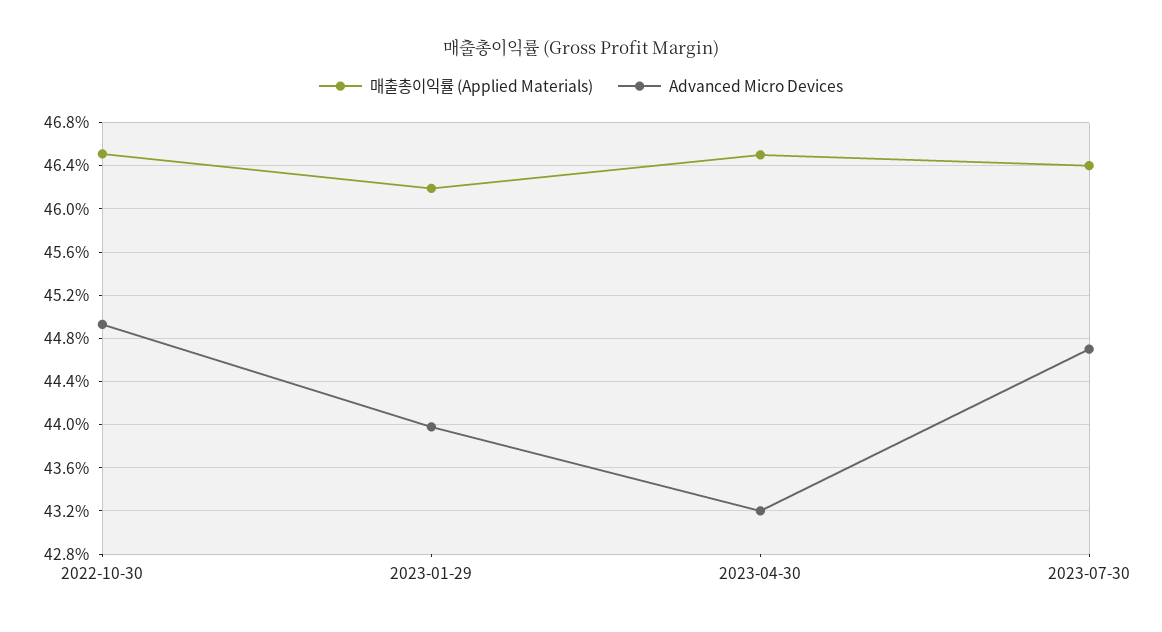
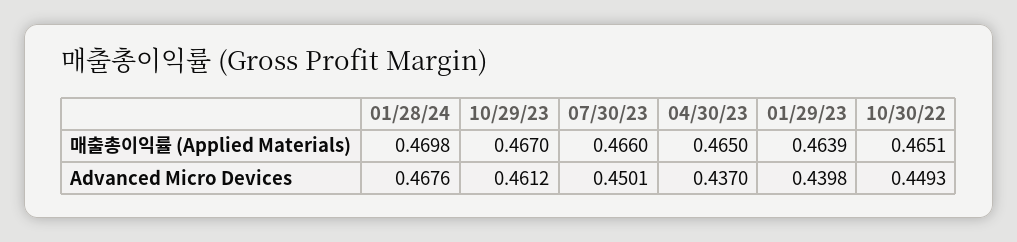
매출총이익률 (Applied Materials), 2023-01-29: 0.462 -> 0.4639
Advanced Micro Devices, 2023-04-30: 0.432 -> 0.437
매출총이익률 (Applied Materials), 2023-07-30: 0.464 -> 0.466
Advanced Micro Devices, 2023-07-30: 0.447 -> 0.4501
매출총이익률 (Applied Materials), 01/28/24: none -> 0.4698
매출총이익률 (Applied Materials), 10/29/23: none -> 0.467
Advanced Micro Devices, 01/28/24: none -> 0.4676
Advanced Micro Devices, 10/29/23: none -> 0.4612

